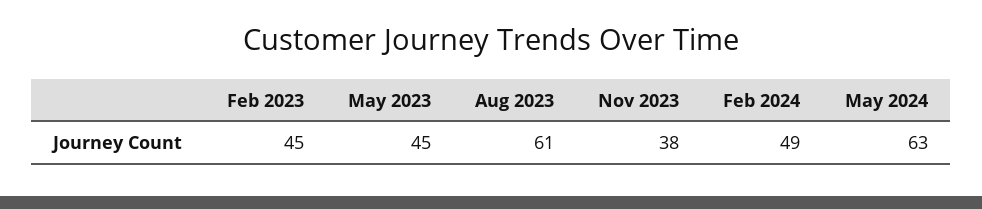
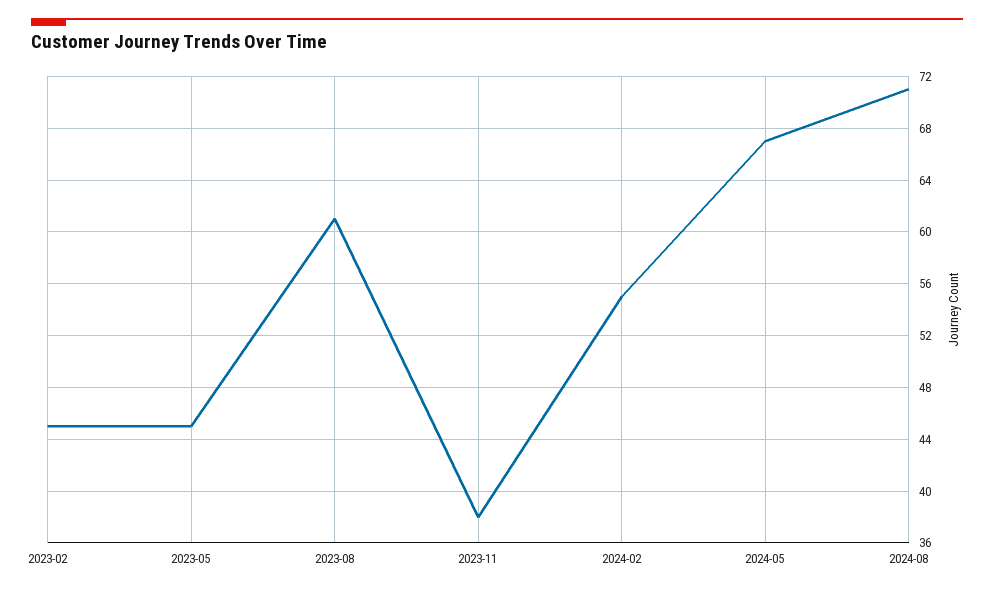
Feb 2024: 49 -> 55
May 2024: 63 -> 67
2024-08: none -> 71

